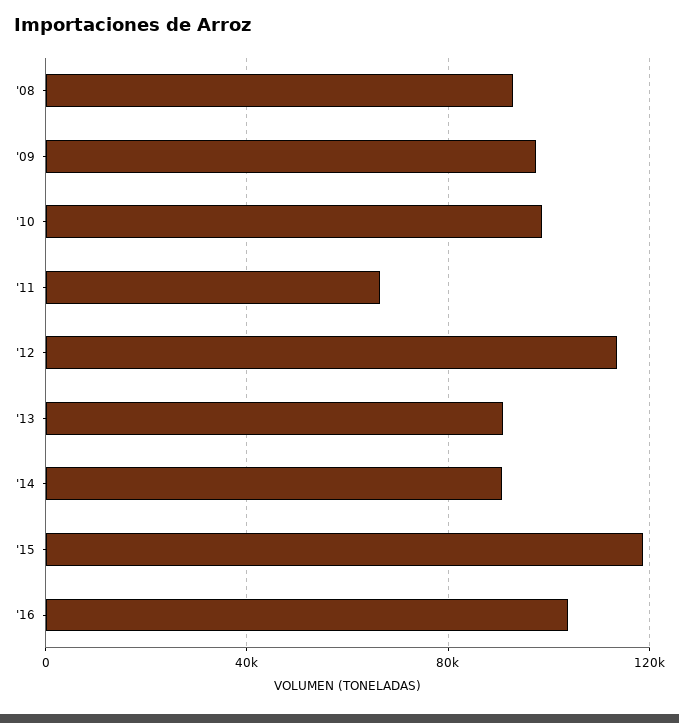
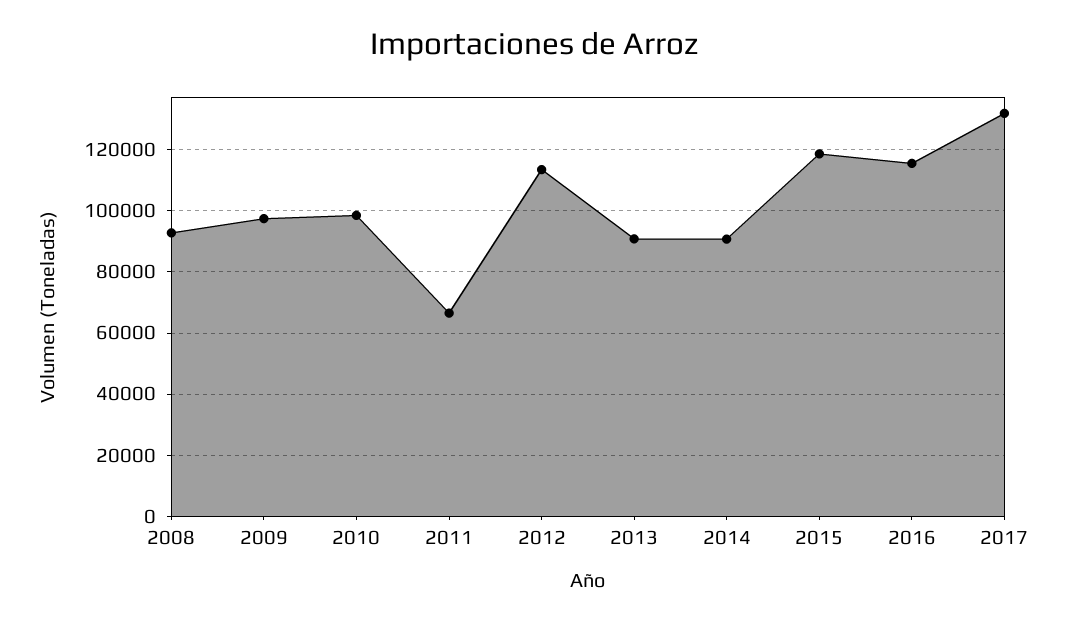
'16: 105000 -> 116000
2017: none -> 132000

